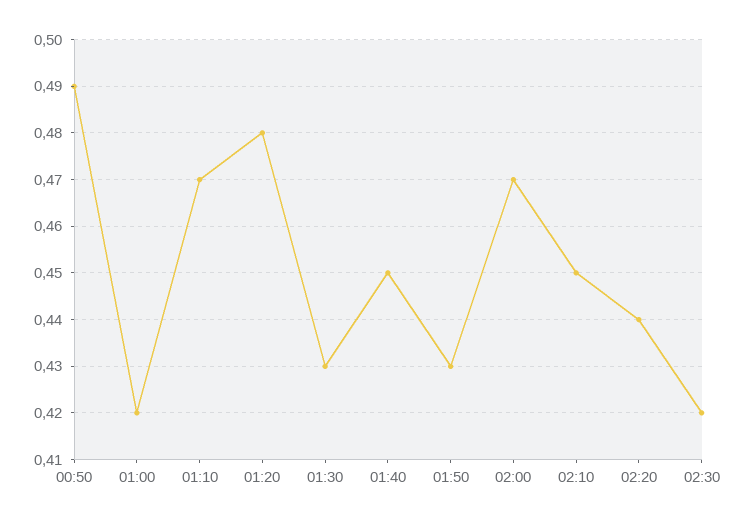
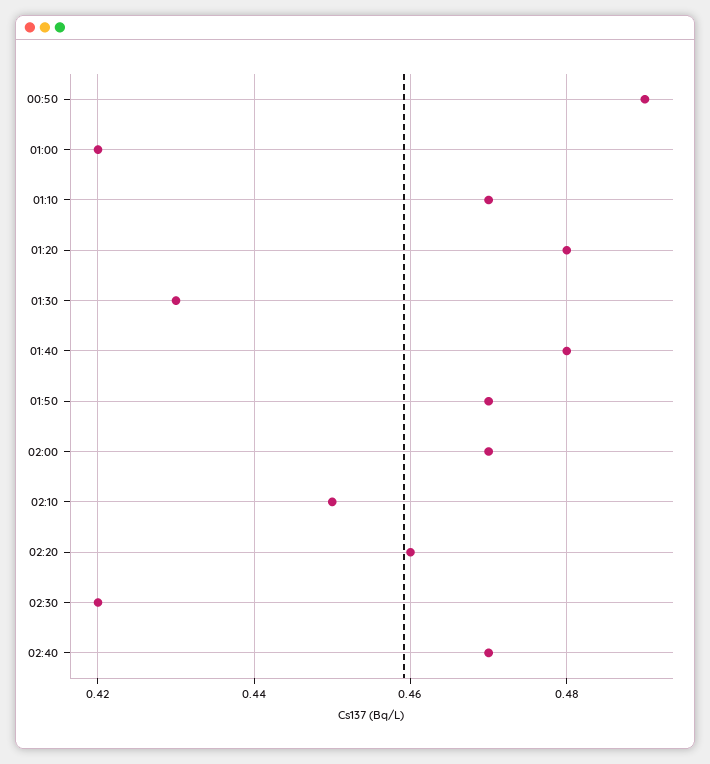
01:40: 0.45 -> 0.48
01:50: 0.43 -> 0.47
02:20: 0.44 -> 0.46
02:40: none -> 0.47

